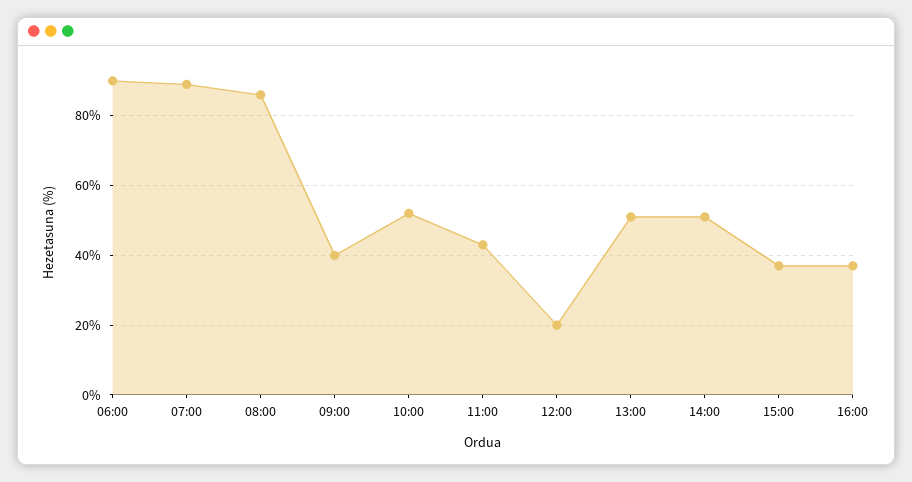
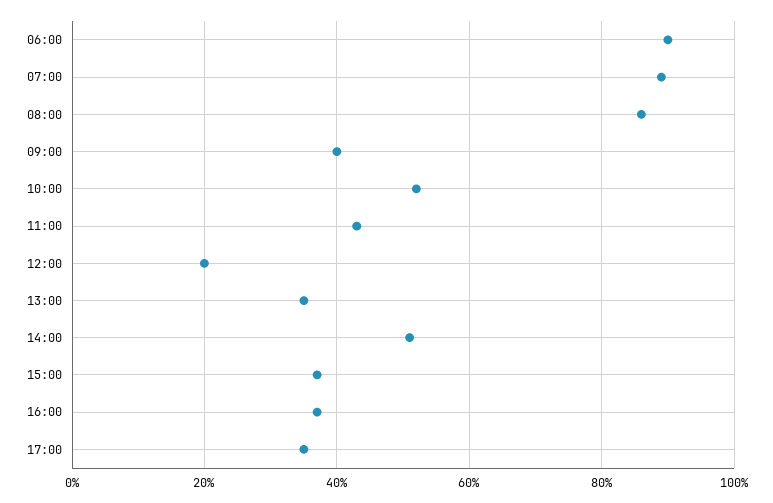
13:00: 50 -> 35
17:00: none -> 35

